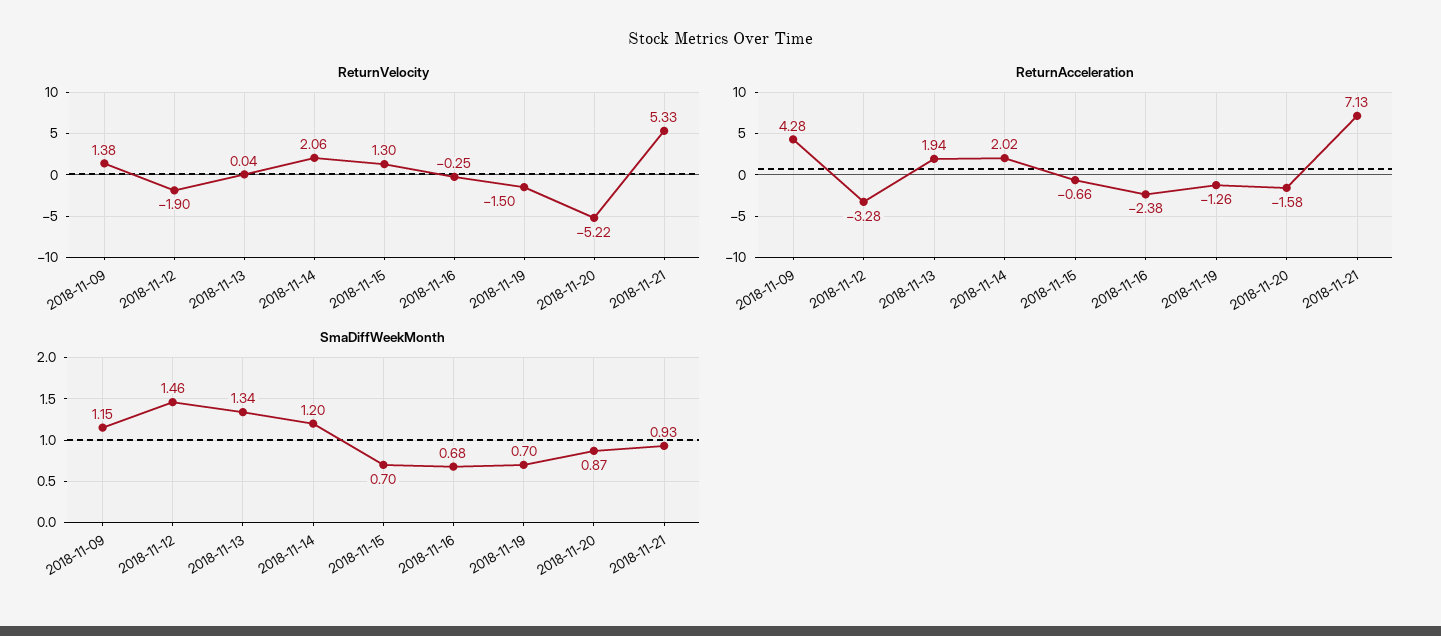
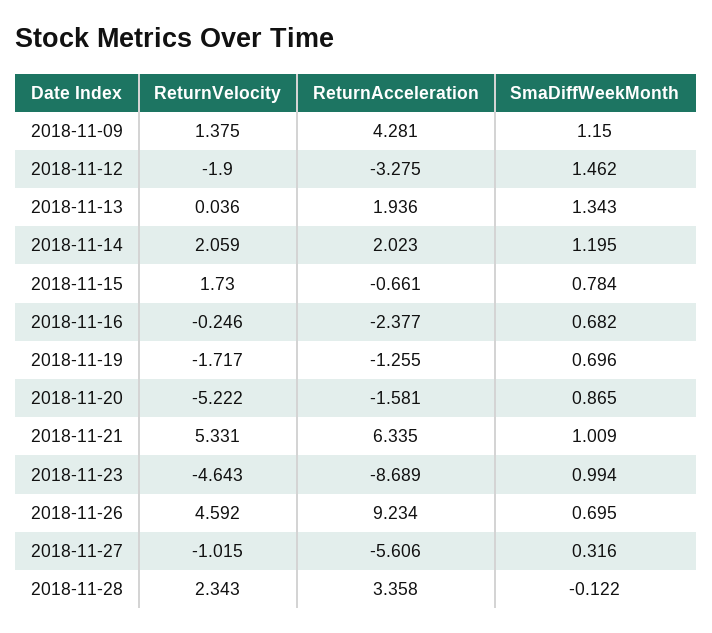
ReturnVelocity, 2018-11-15: 1.3 -> 1.73
ReturnVelocity, 2018-11-19: -1.5 -> -1.717
ReturnAcceleration, 2018-11-21: 7.13 -> 6.335
SmaDiffWeekMonth, 2018-11-15: 0.7 -> 0.784
SmaDiffWeekMonth, 2018-11-21: 0.93 -> 1.009
ReturnVelocity, 2018-11-23: none -> -4.643
ReturnAcceleration, 2018-11-23: none -> -8.689
SmaDiffWeekMonth, 2018-11-23: none -> 0.994
ReturnVelocity, 2018-11-26: none -> 4.592
ReturnAcceleration, 2018-11-26: none -> 9.234
SmaDiffWeekMonth, 2018-11-26: none -> 0.695
ReturnVelocity, 2018-11-27: none -> -1.015
ReturnAcceleration, 2018-11-27: none -> -5.606
SmaDiffWeekMonth, 2018-11-27: none -> 0.316
ReturnVelocity, 2018-11-28: none -> 2.343
ReturnAcceleration, 2018-11-28: none -> 3.358
SmaDiffWeekMonth, 2018-11-28: none -> -0.122

